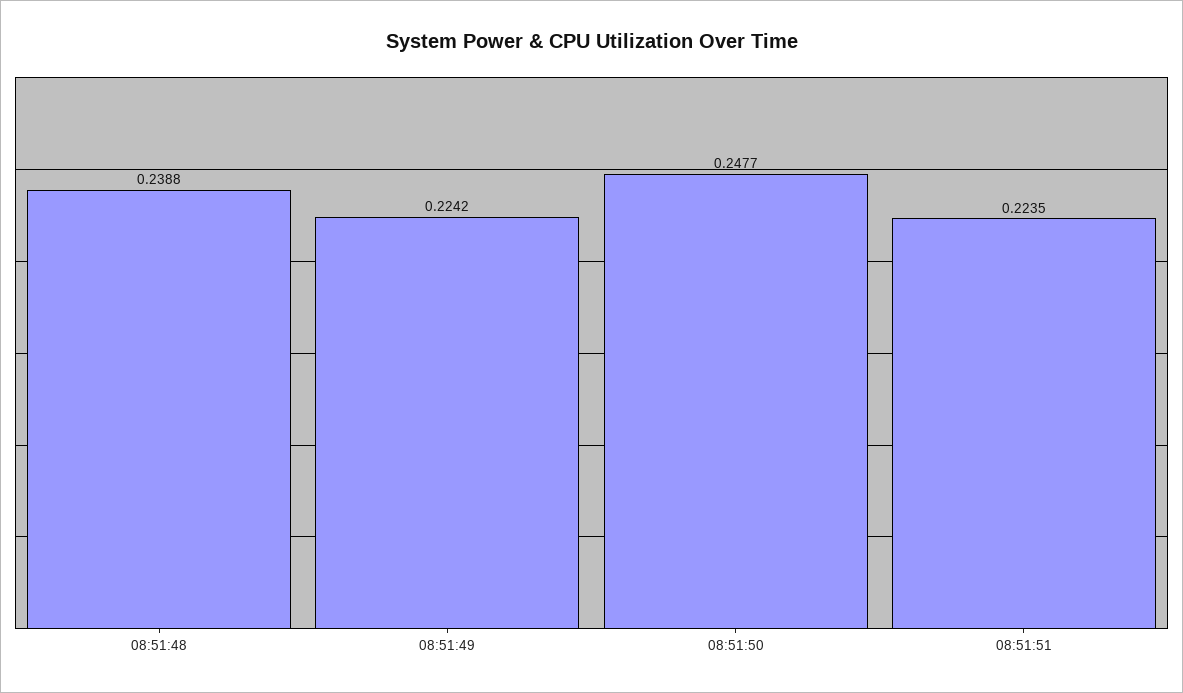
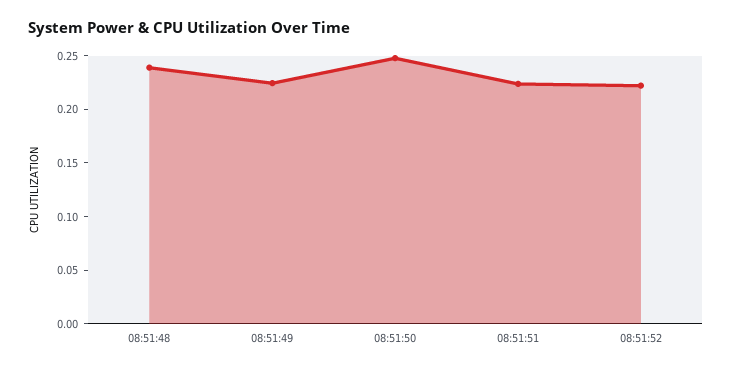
08:51:52: none -> 0.22

